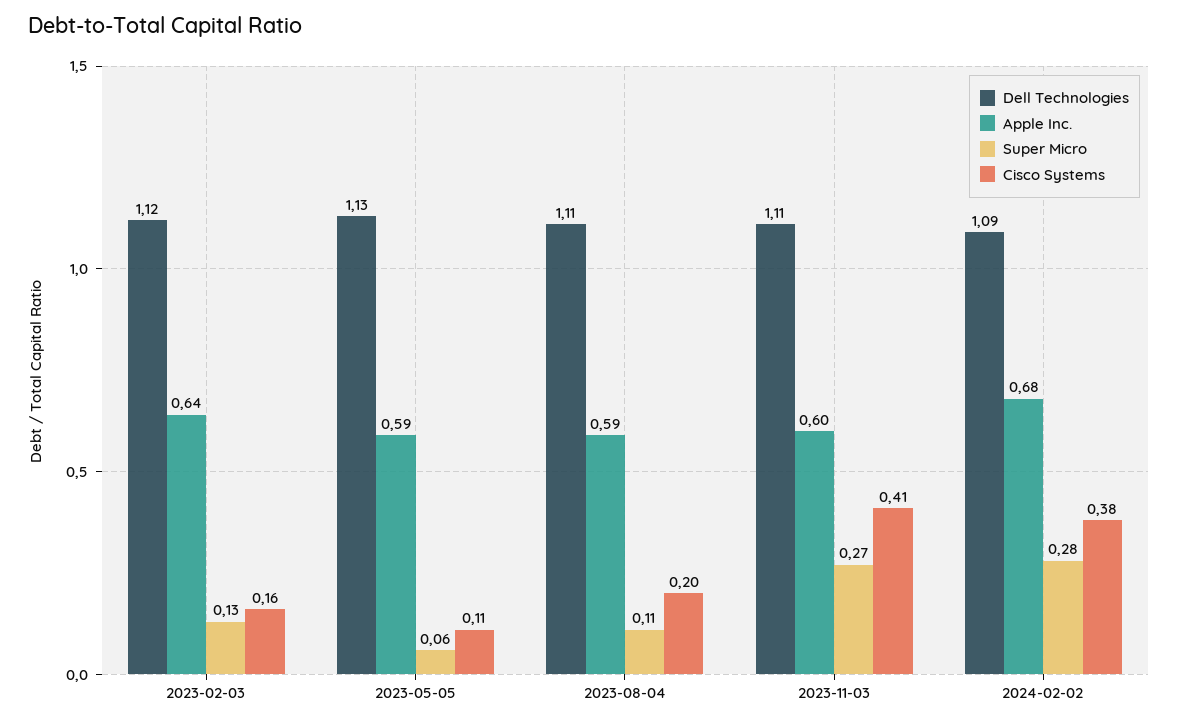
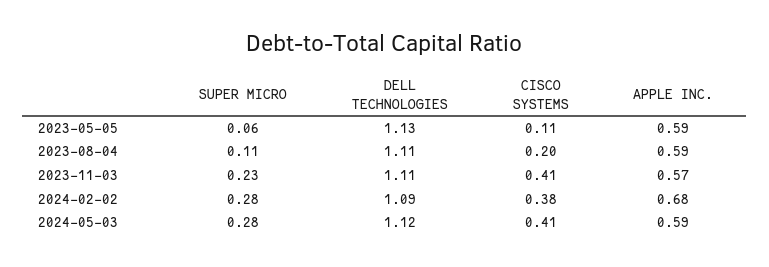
Dell Technologies, 2023-02-03: 1.12 -> none
Apple Inc., 2023-02-03: 0.64 -> none
Super Micro, 2023-02-03: 0.13 -> none
Cisco Systems, 2023-02-03: 0.16 -> none
Apple Inc., 2023-11-03: 0.6 -> 0.57
Super Micro, 2023-11-03: 0.27 -> 0.23
Super Micro, 2024-05-03: none -> 0.28
Dell Technologies, 2024-05-03: none -> 1.12
Cisco Systems, 2024-05-03: none -> 0.41
Apple Inc., 2024-05-03: none -> 0.59

